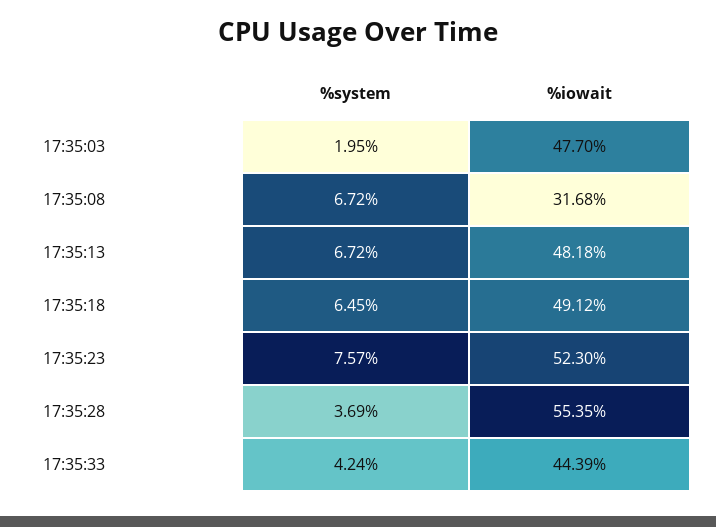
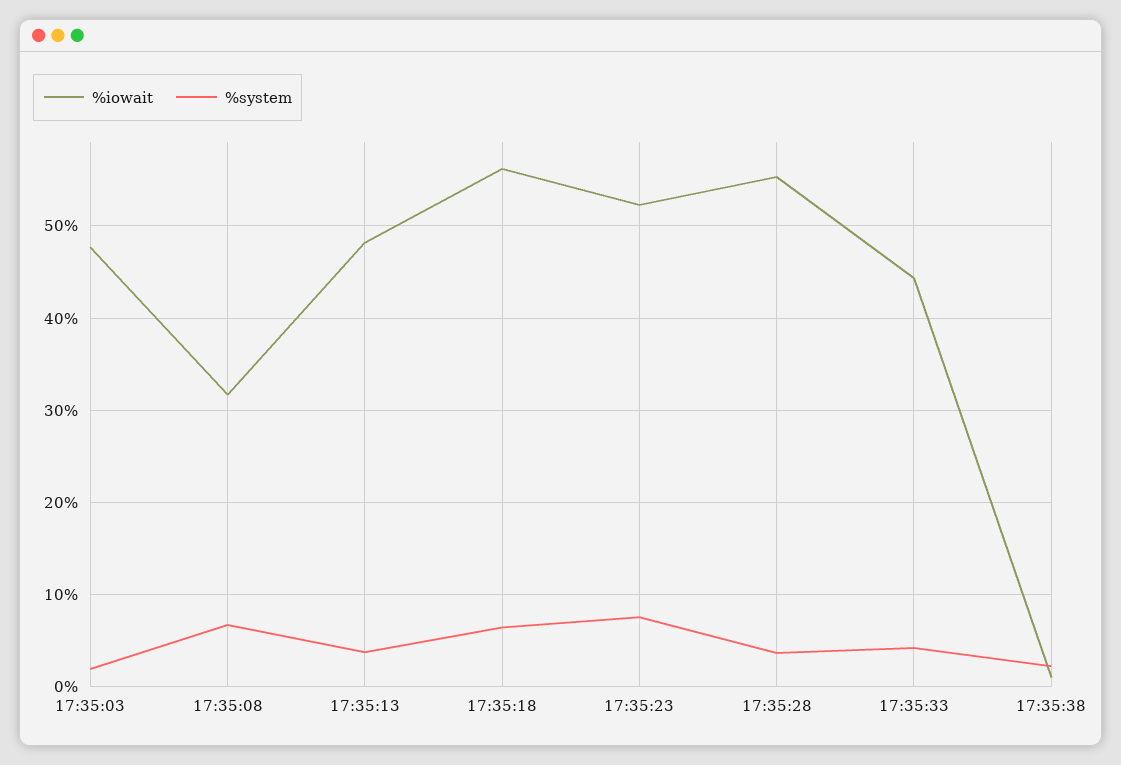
%system, 17:35:13: 6.72 -> 4
%iowait, 17:35:18: 49.12 -> 56
%iowait, 17:35:38: none -> 1
%system, 17:35:38: none -> 2

